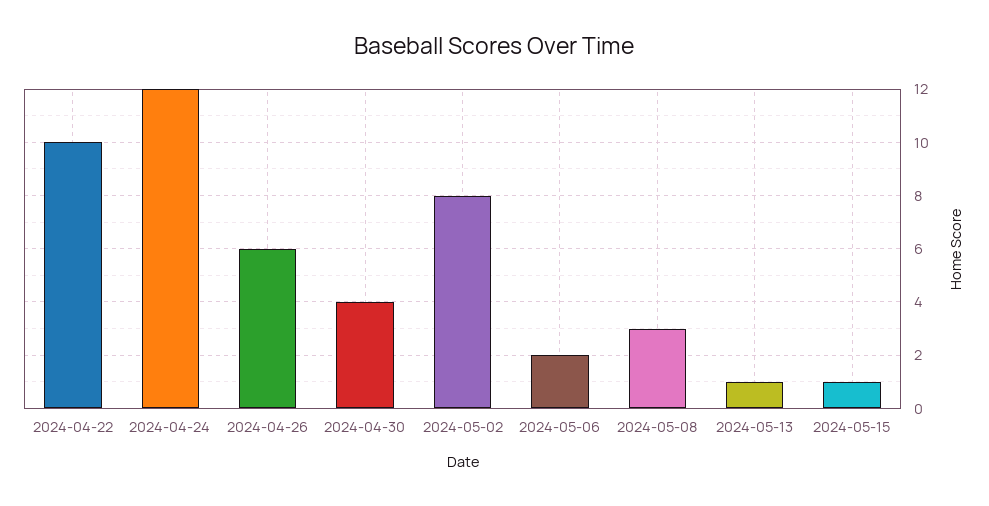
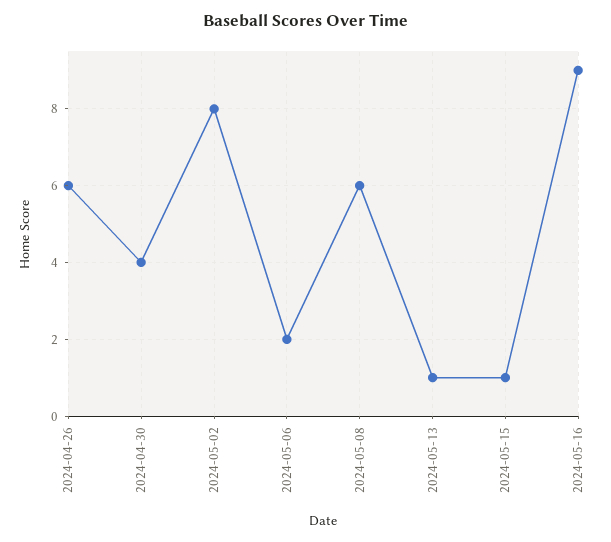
2024-04-22: 10 -> none
2024-04-24: 12 -> none
2024-05-08: 3 -> 6
2024-05-16: none -> 9

